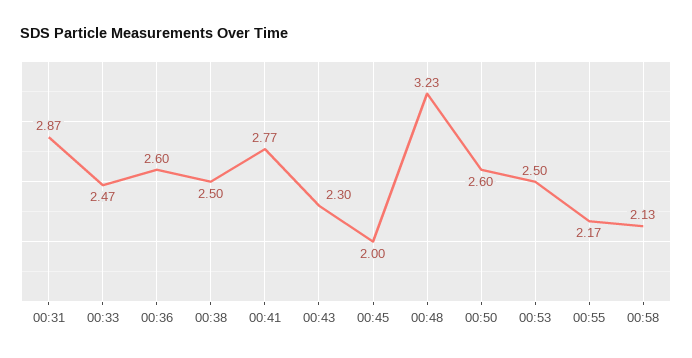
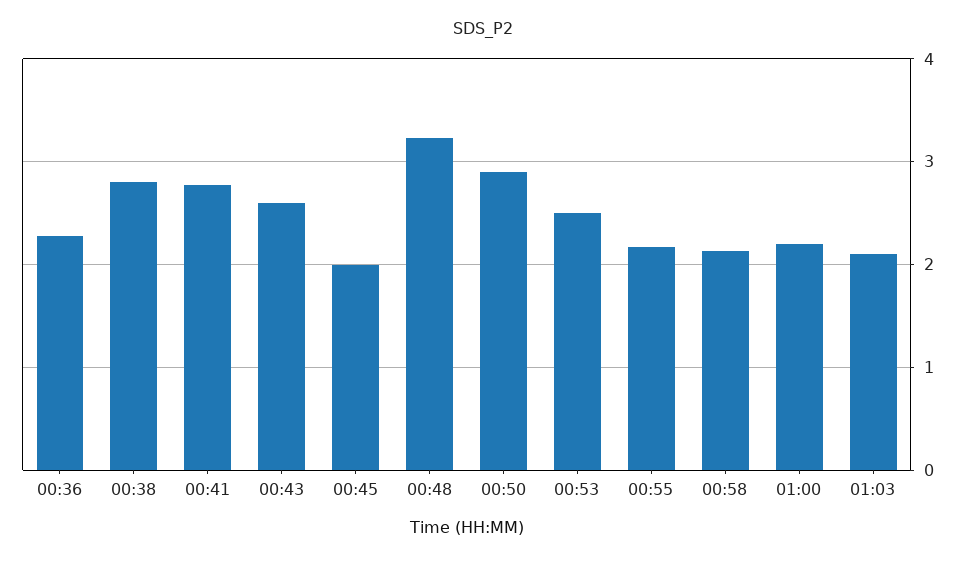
00:31: 2.87 -> none
00:33: 2.47 -> none
00:36: 2.6 -> 2.3
00:38: 2.5 -> 2.8
00:43: 2.3 -> 2.6
00:50: 2.6 -> 2.9
01:00: none -> 2.2
01:03: none -> 2.1

